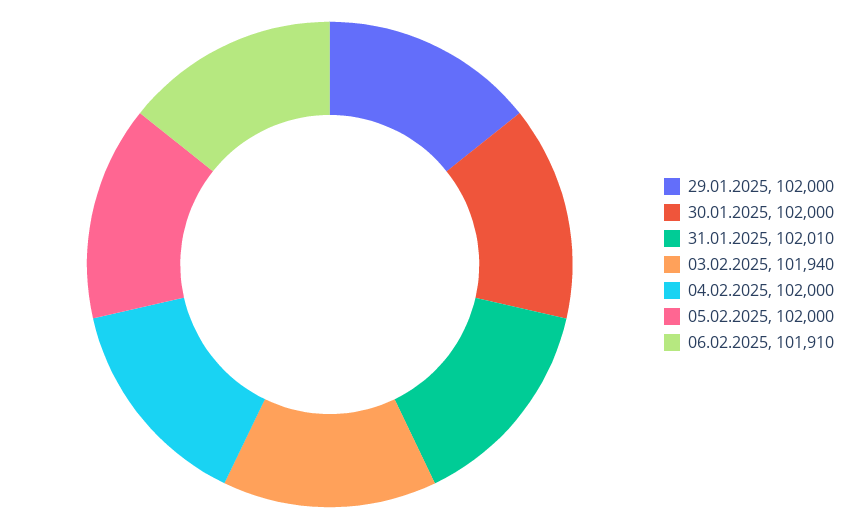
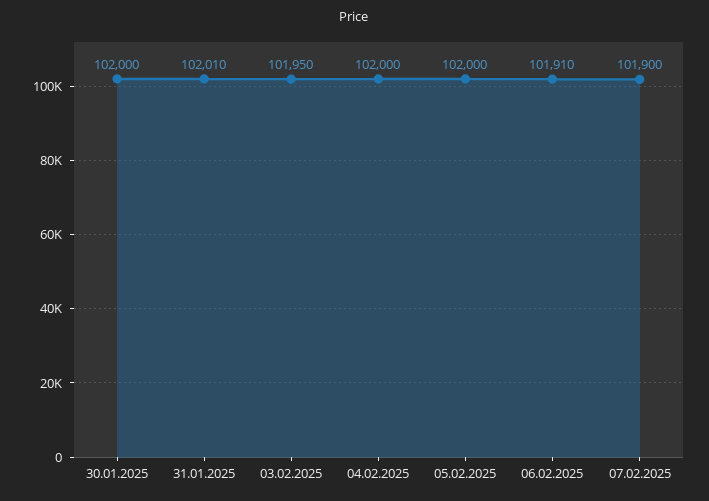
29.01.2025: 102000 -> none
03.02.2025: 101940 -> 101950
07.02.2025: none -> 101900

